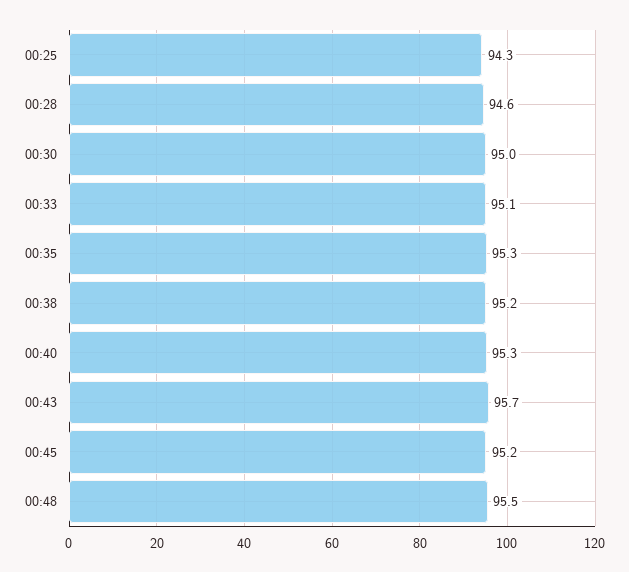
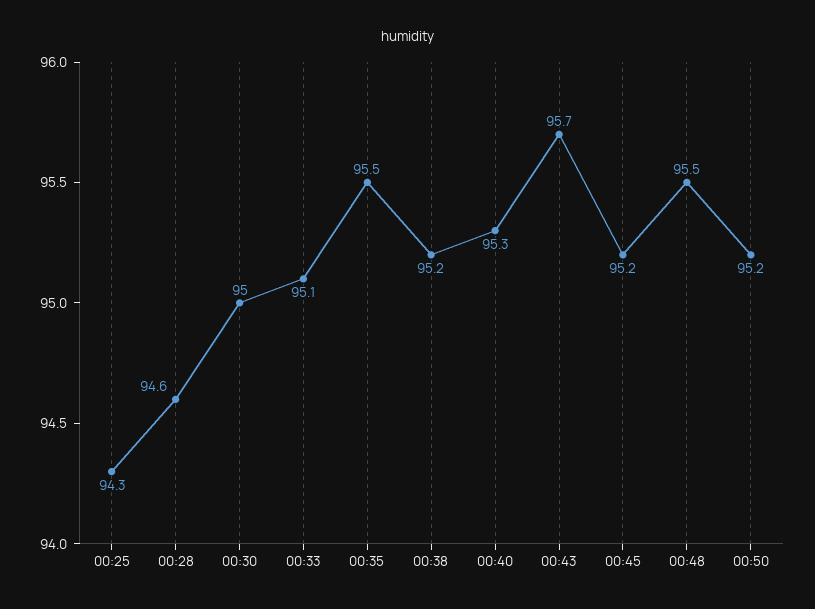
00:35: 95.3 -> 95.5
00:50: none -> 95.2

